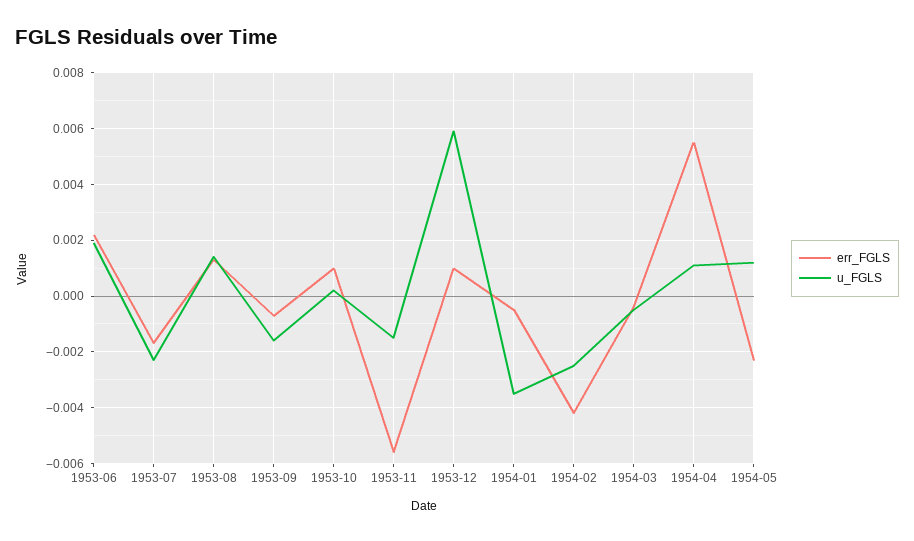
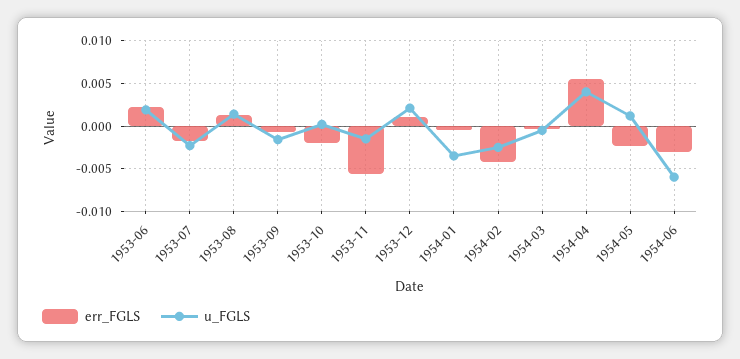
err_FGLS, 1953-10: 0.001 -> -0.002
u_FGLS, 1953-12: 0.006 -> 0.002
u_FGLS, 1954-04: 0.001 -> 0.004
err_FGLS, 1954-06: none -> -0.003
u_FGLS, 1954-06: none -> -0.006

